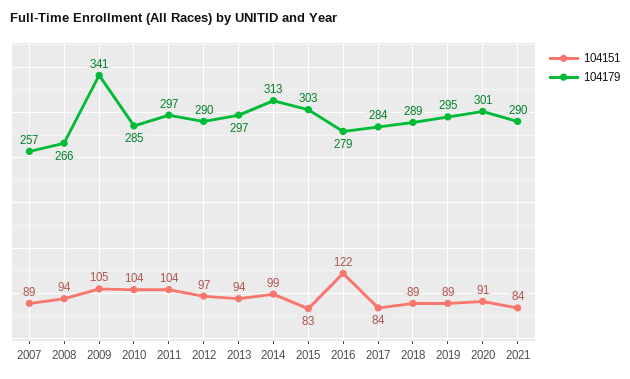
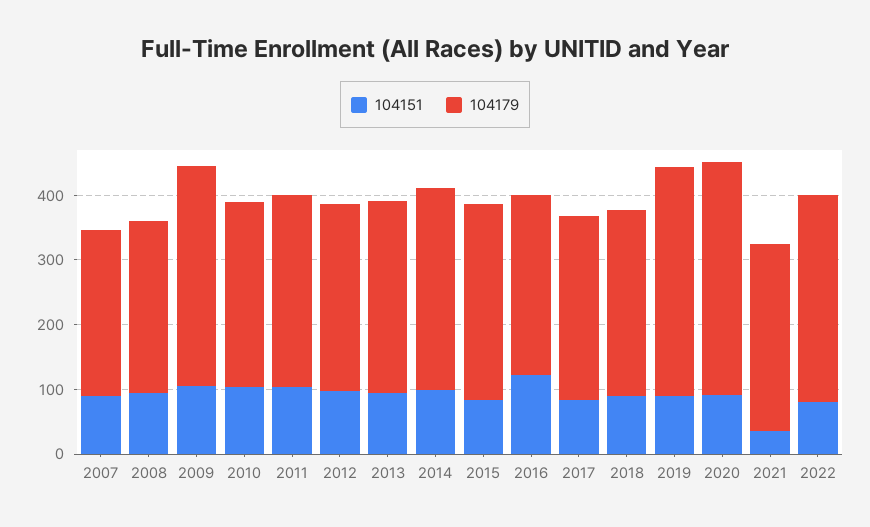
104179, 2019: 295 -> 360
104179, 2020: 301 -> 360
104151, 2021: 84 -> 40
104151, 2022: none -> 80
104179, 2022: none -> 320

